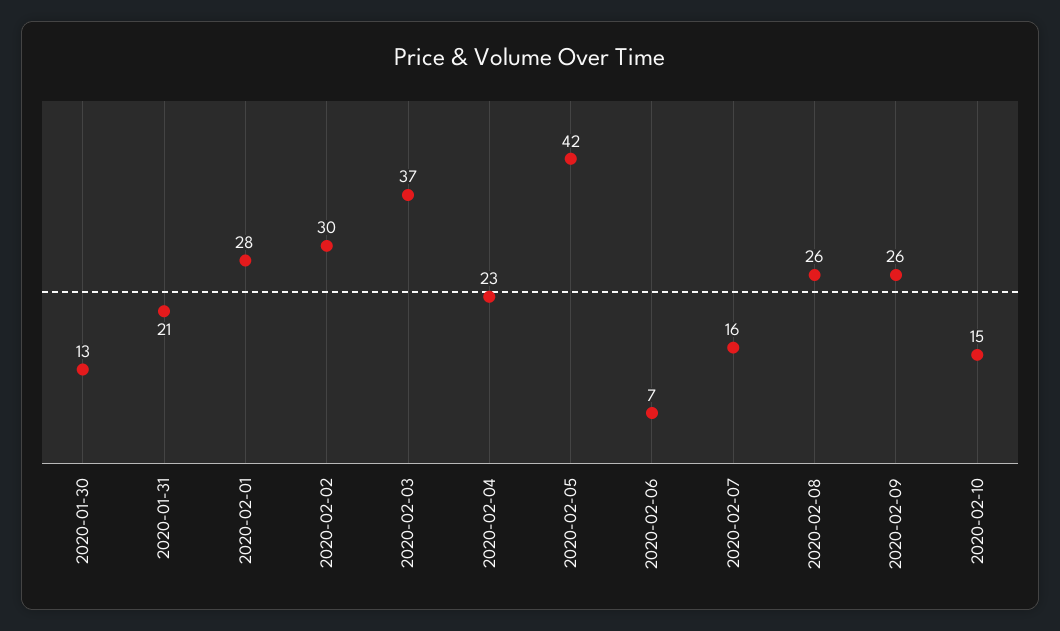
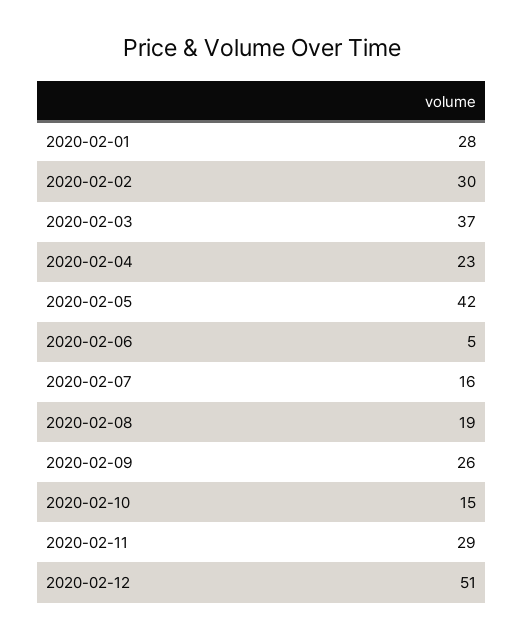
2020-01-30: 13 -> none
2020-01-31: 21 -> none
2020-02-06: 7 -> 5
2020-02-08: 26 -> 19
2020-02-11: none -> 29
2020-02-12: none -> 51

